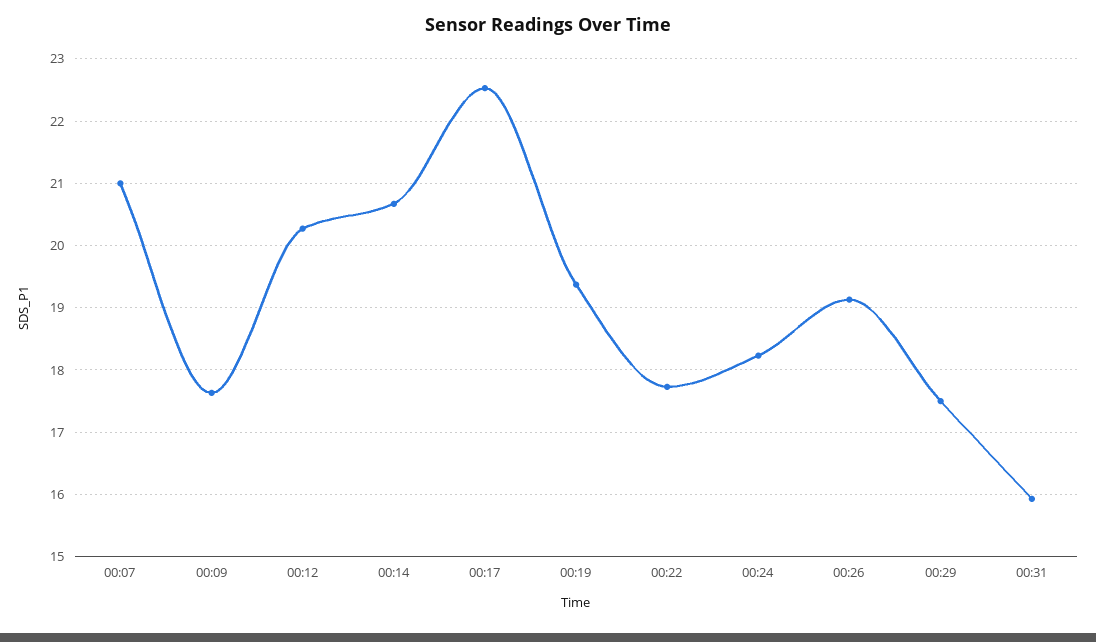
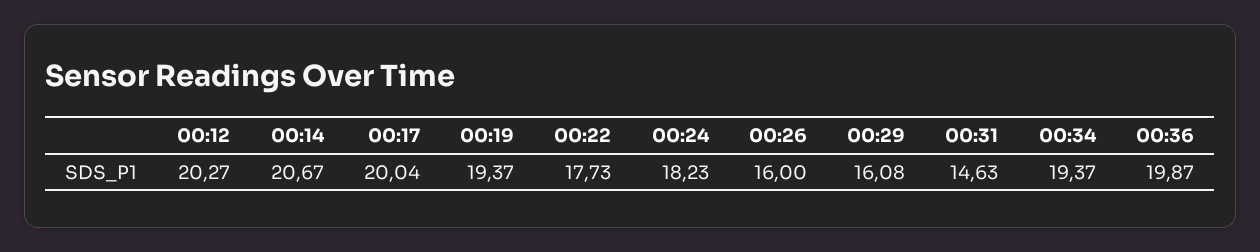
00:07: 21 -> none
00:09: 17.6 -> none
00:17: 22.5 -> 20.04
00:26: 19.1 -> 16
00:29: 17.5 -> 16.08
00:31: 15.9 -> 14.63
00:34: none -> 19.37
00:36: none -> 19.87

